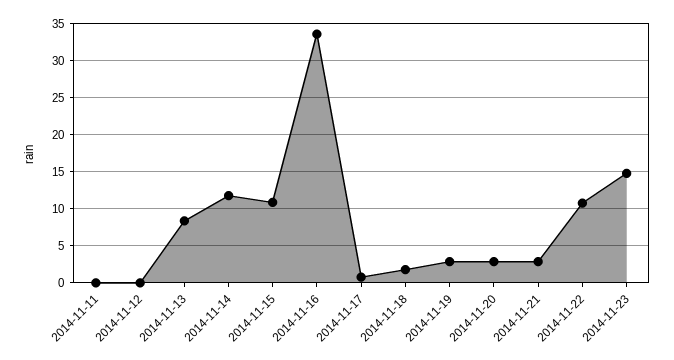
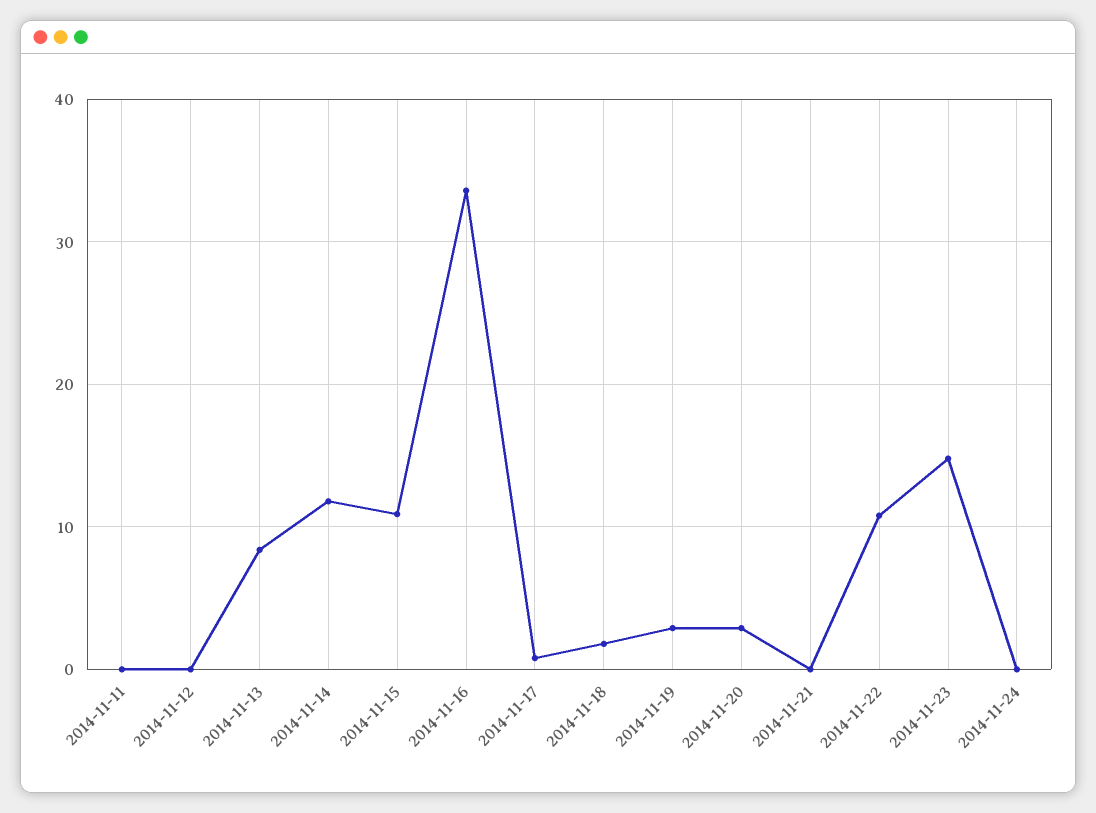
2014-11-21: 3 -> 0
2014-11-24: none -> 0

